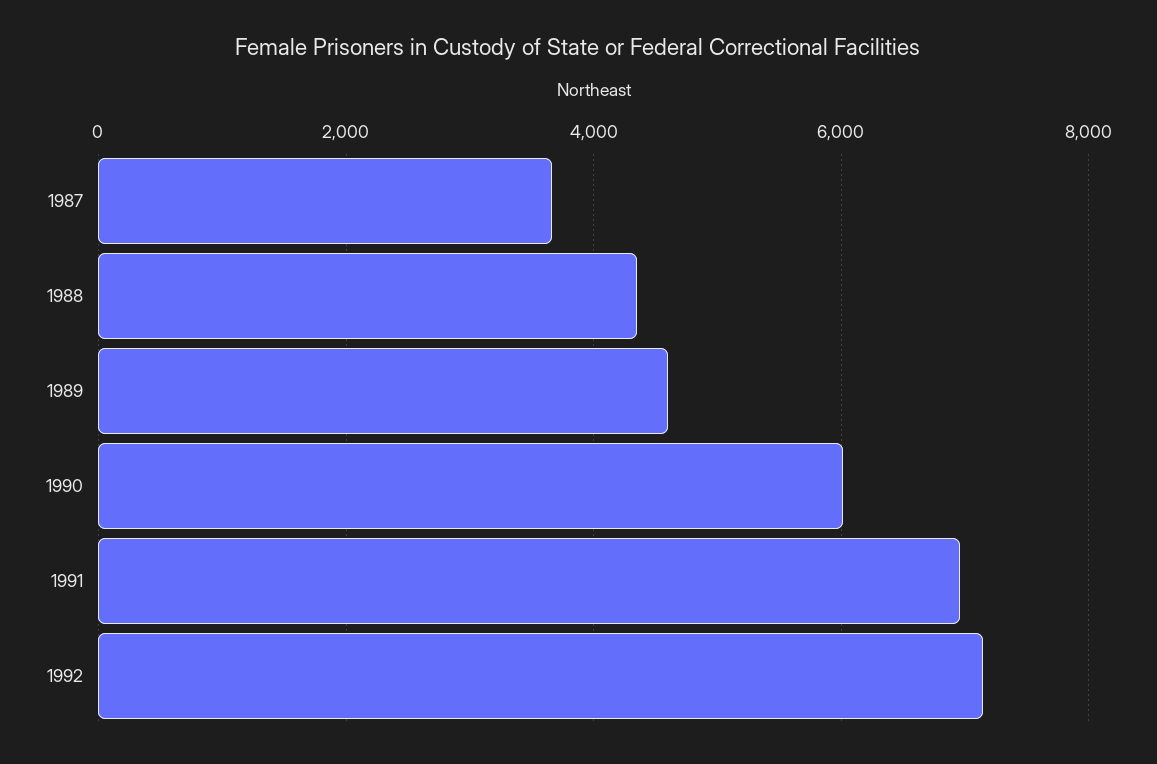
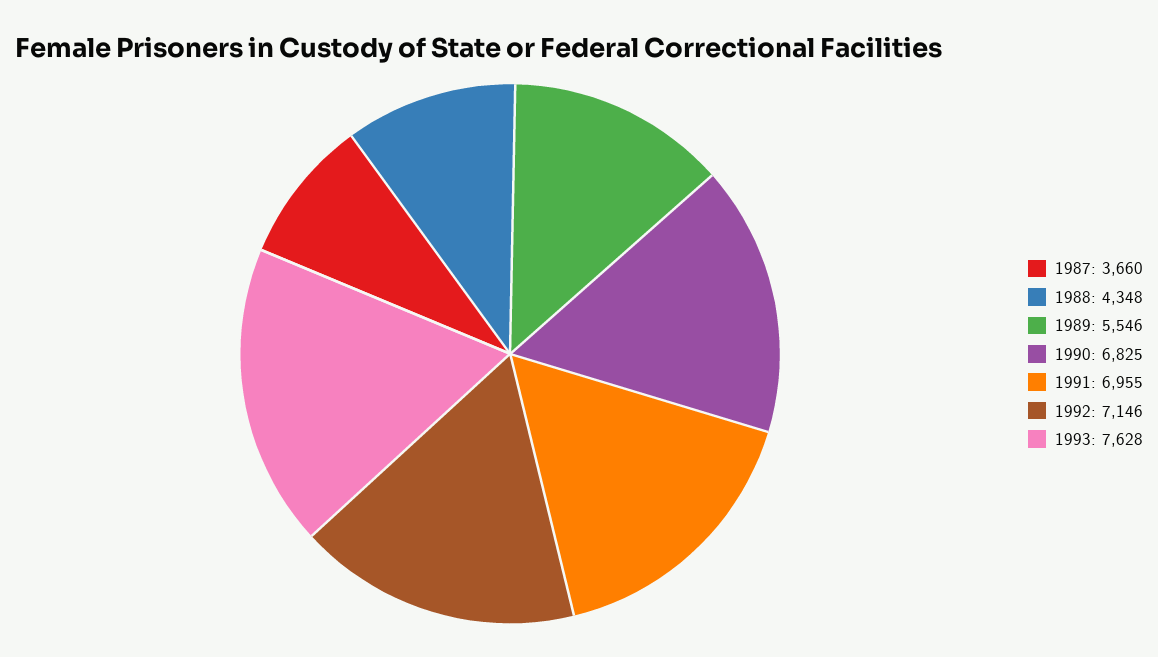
1989: 4600 -> 5546
1990: 6000 -> 6825
1993: none -> 7628

